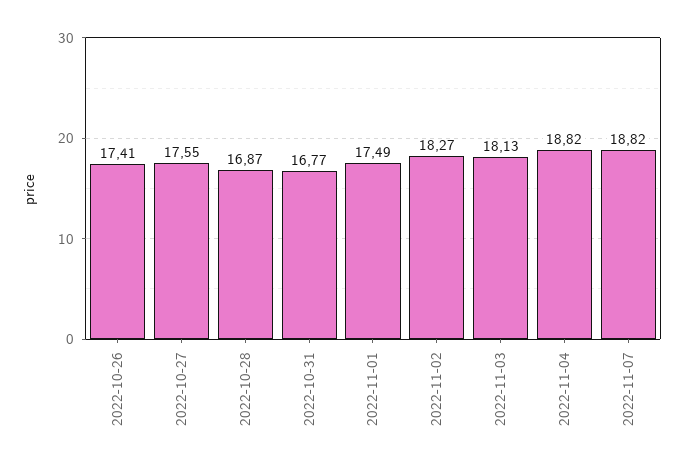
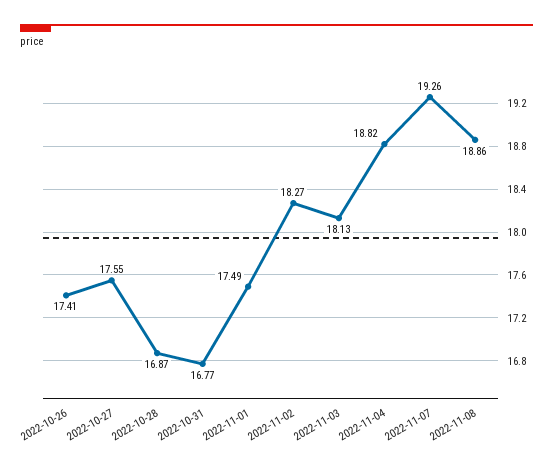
2022-11-07: 18.82 -> 19.26
2022-11-08: none -> 18.86

